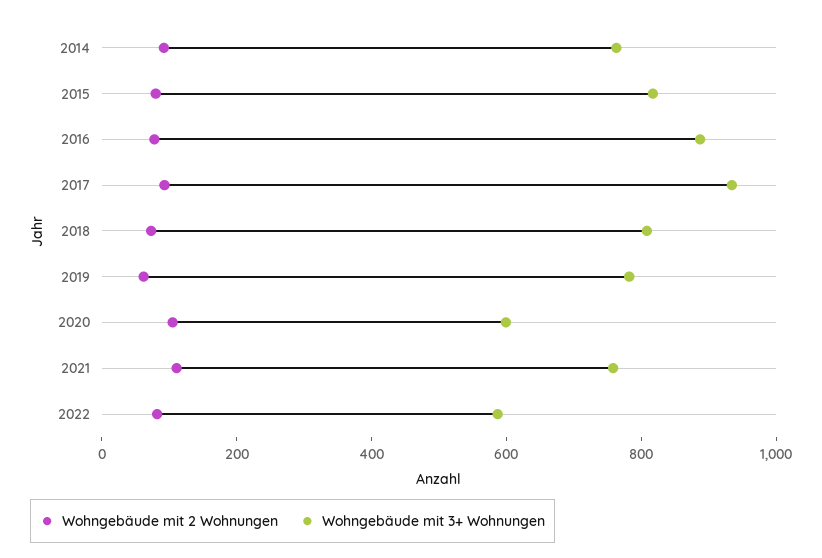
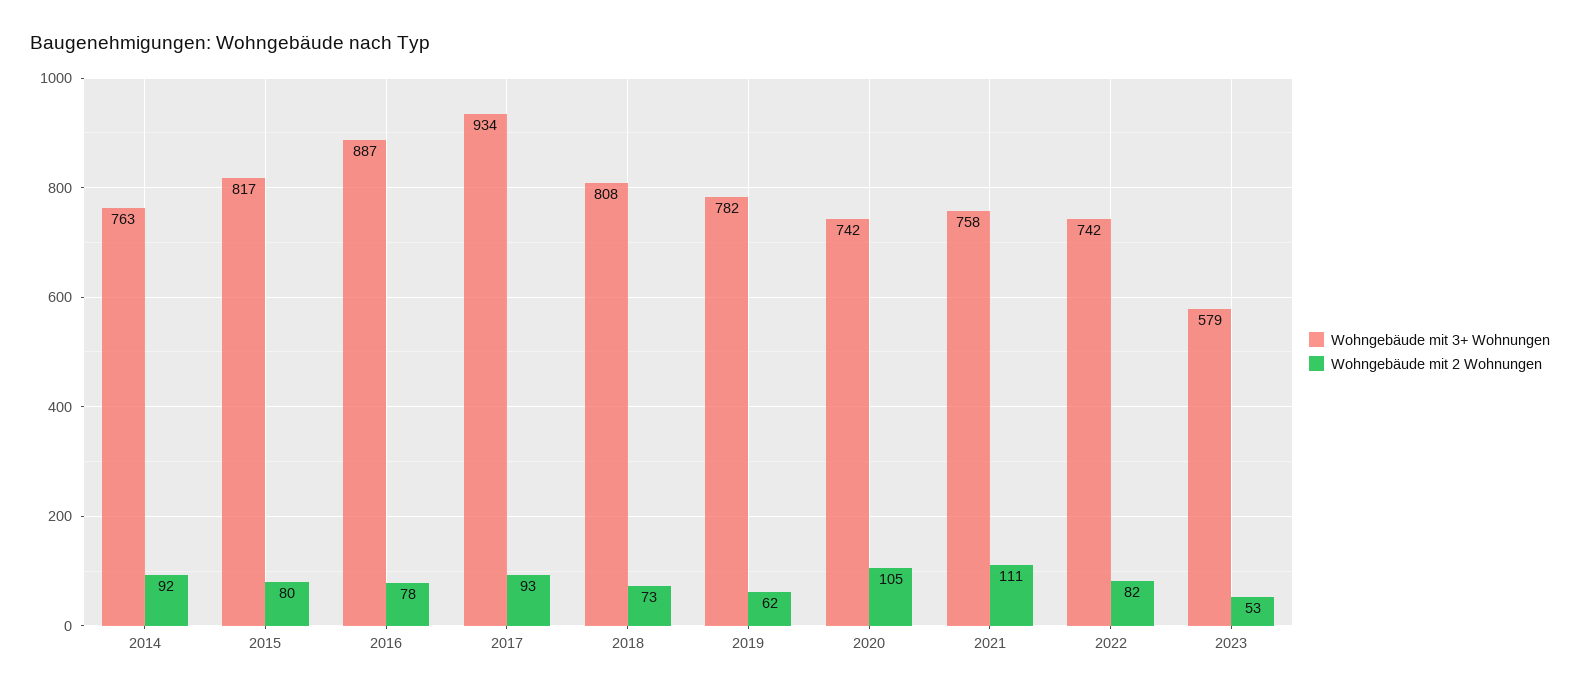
Wohngebäude mit 3+ Wohnungen, 2020: 600 -> 742
Wohngebäude mit 3+ Wohnungen, 2022: 600 -> 742
Wohngebäude mit 3+ Wohnungen, 2023: none -> 579
Wohngebäude mit 2 Wohnungen, 2023: none -> 53

